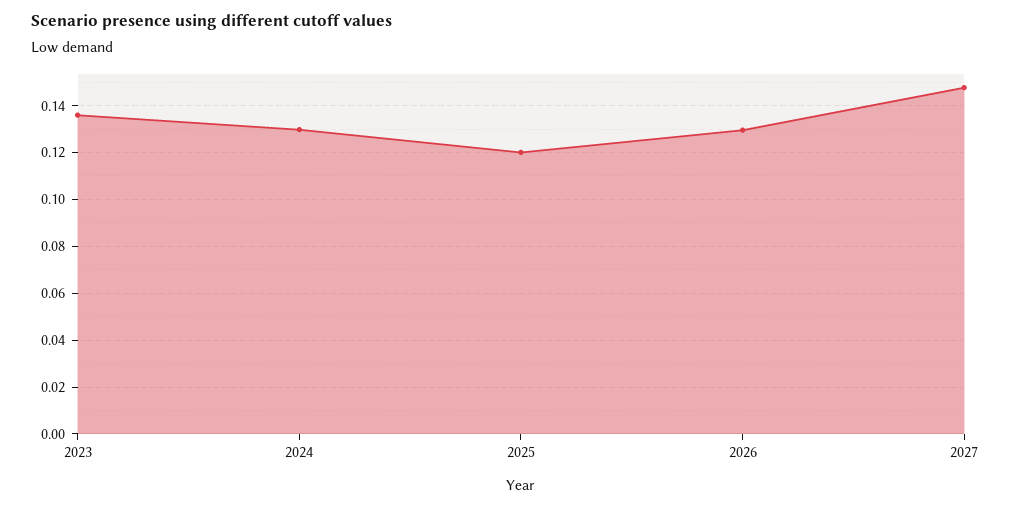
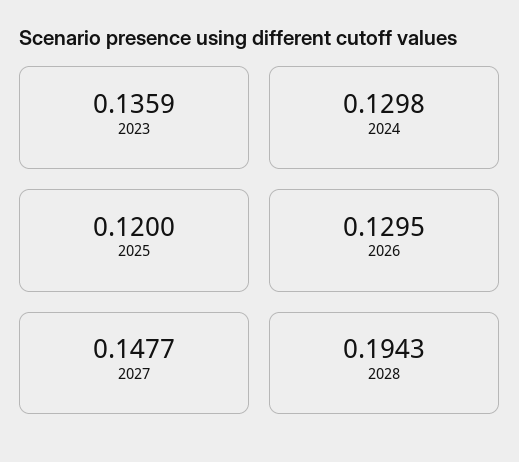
2028: none -> 0.1943

